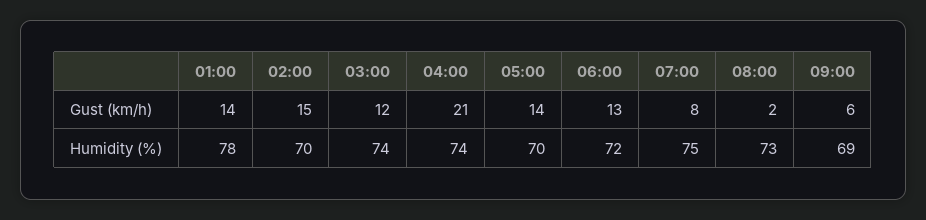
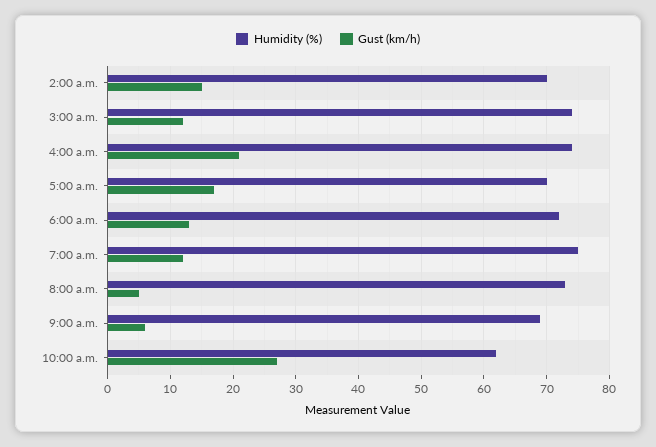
Gust (km/h), 01:00: 14 -> none
Gust (km/h), 05:00: 14 -> 17
Gust (km/h), 07:00: 8 -> 12
Gust (km/h), 08:00: 2 -> 5
Humidity (%), 01:00: 78 -> none
Humidity (%), 10:00 a.m.: none -> 62
Gust (km/h), 10:00 a.m.: none -> 27

